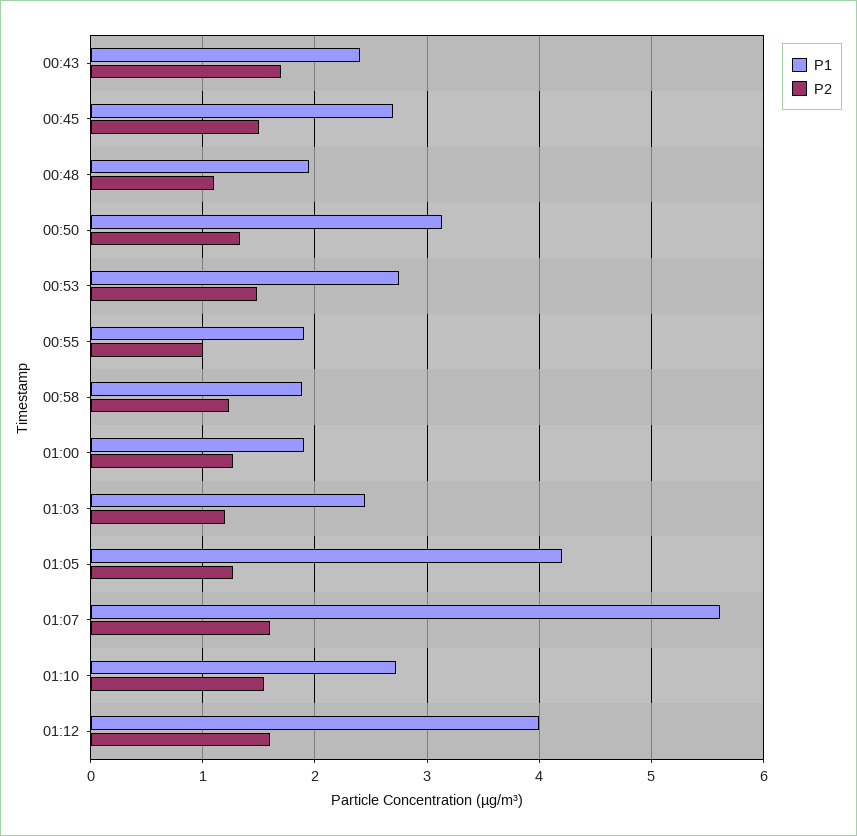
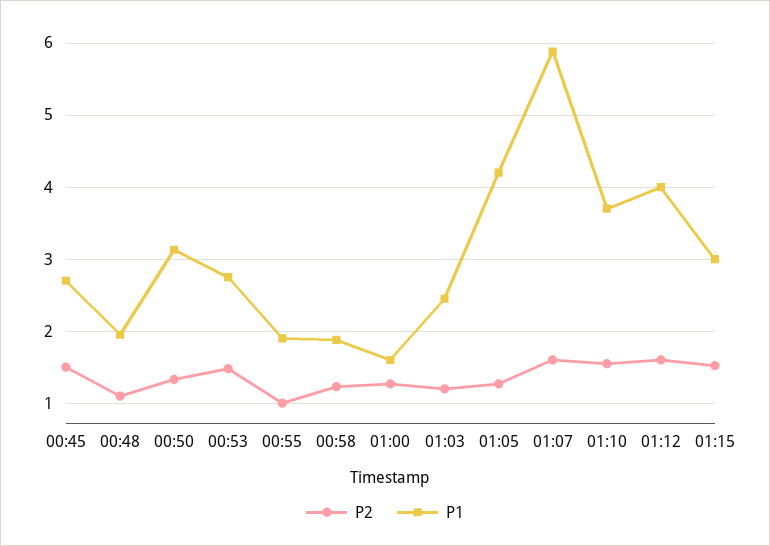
P1, 00:43: 2.4 -> none
P2, 00:43: 1.7 -> none
P1, 01:00: 1.9 -> 1.6
P1, 01:07: 5.6 -> 5.9
P1, 01:10: 2.7 -> 3.7
P2, 01:15: none -> 1.5
P1, 01:15: none -> 3

